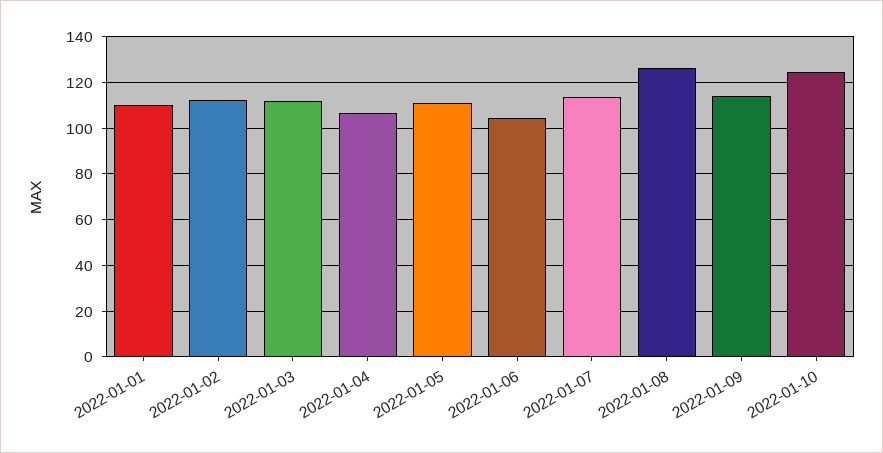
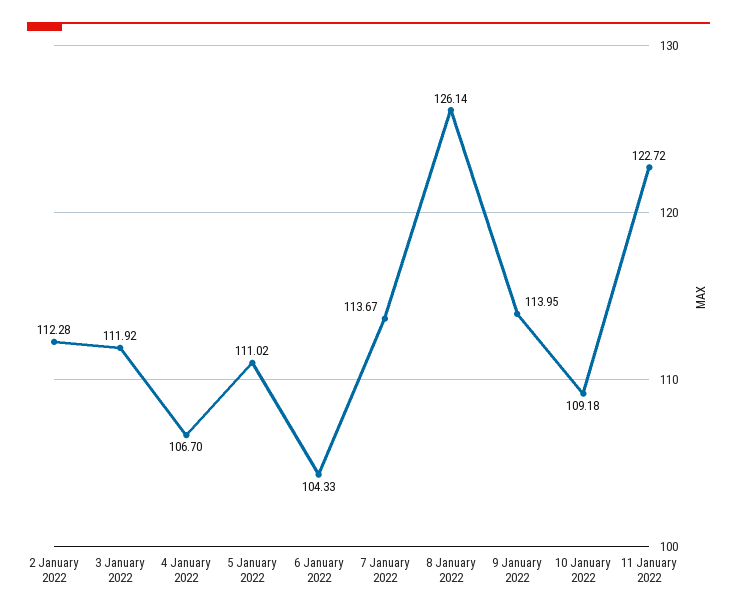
2022-01-01: 110 -> none
2022-01-10: 125 -> 109.18
11 January 2022: none -> 122.72

